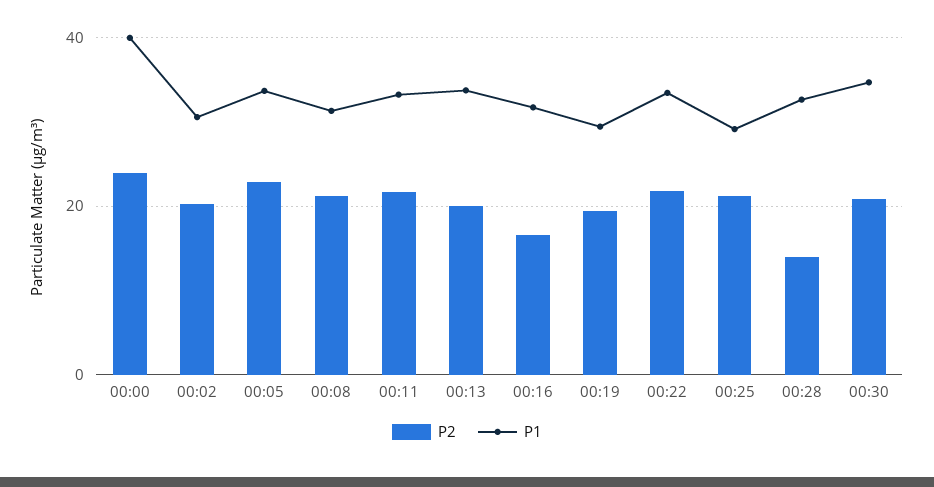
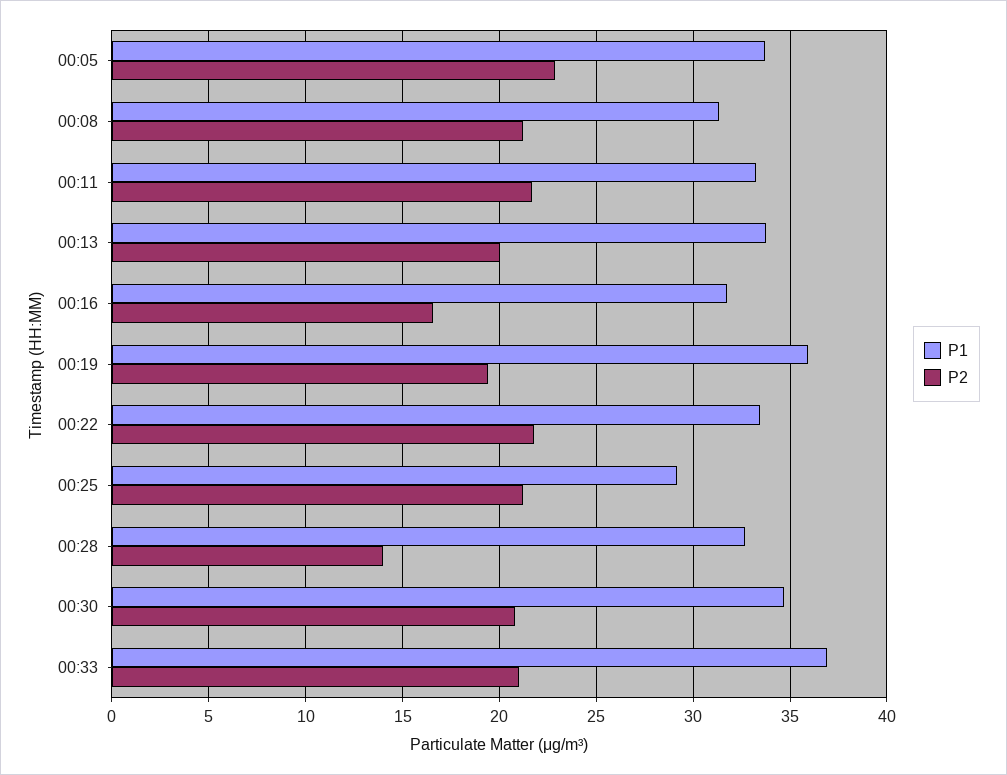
P2, 00:00: 24 -> none
P1, 00:00: 40 -> none
P2, 00:02: 20 -> none
P1, 00:02: 30 -> none
P1, 00:19: 30 -> 36
P1, 00:33: none -> 37
P2, 00:33: none -> 21

